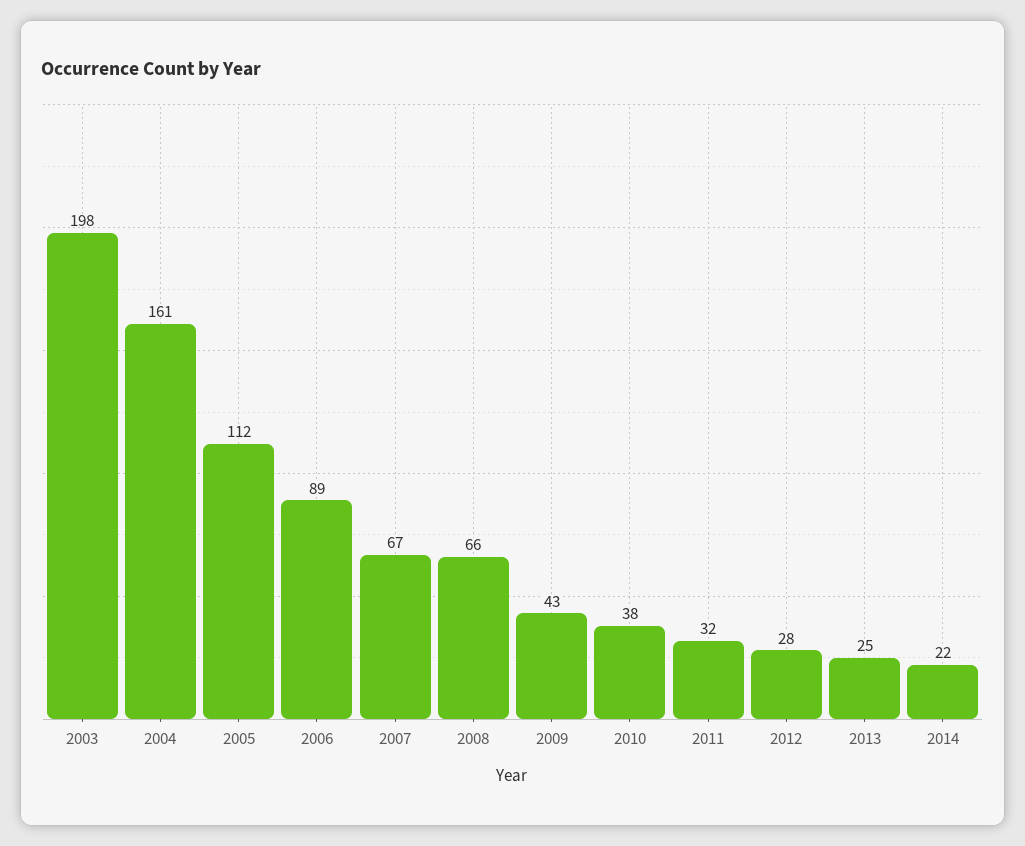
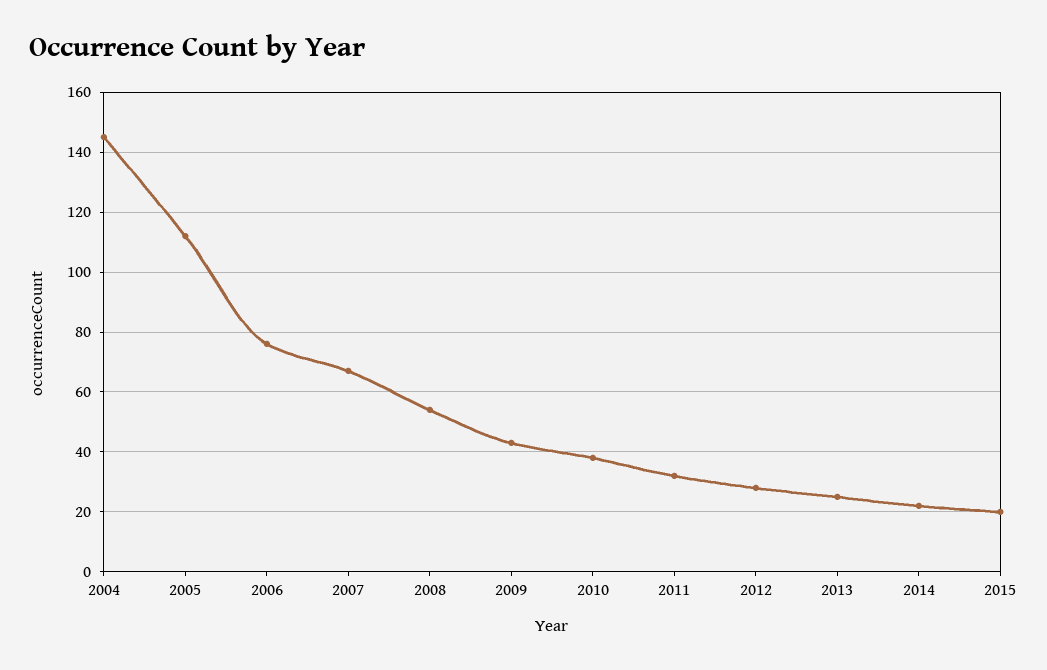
2003: 198 -> none
2004: 161 -> 145
2006: 89 -> 75
2008: 66 -> 55
2015: none -> 20

